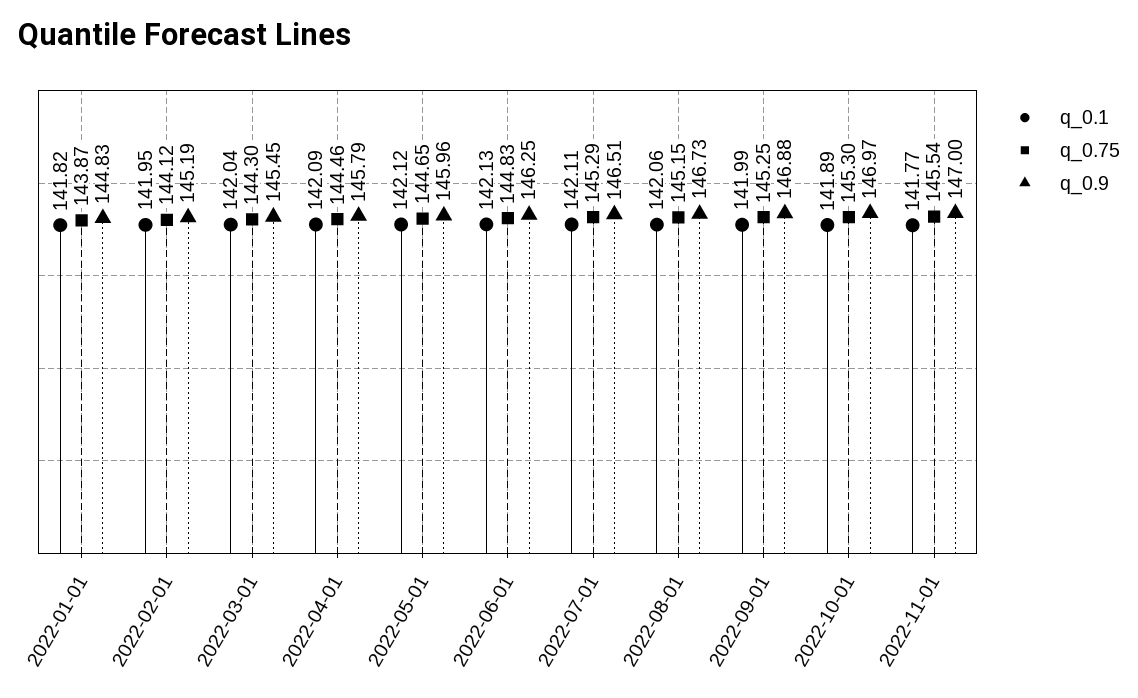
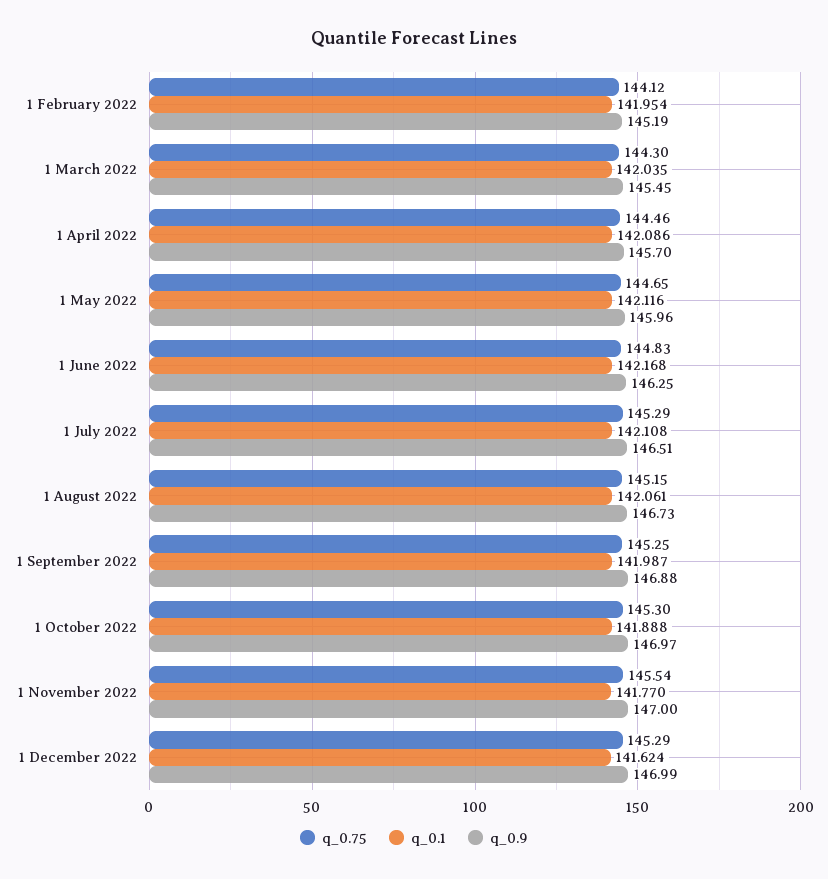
q_0.1, 2022-01-01: 141.82 -> none
q_0.75, 2022-01-01: 143.87 -> none
q_0.9, 2022-01-01: 144.83 -> none
q_0.9, 2022-04-01: 145.79 -> 145.7
q_0.1, 2022-06-01: 142.13 -> 142.168
q_0.75, 1 December 2022: none -> 145.29
q_0.1, 1 December 2022: none -> 141.624
q_0.9, 1 December 2022: none -> 146.99

